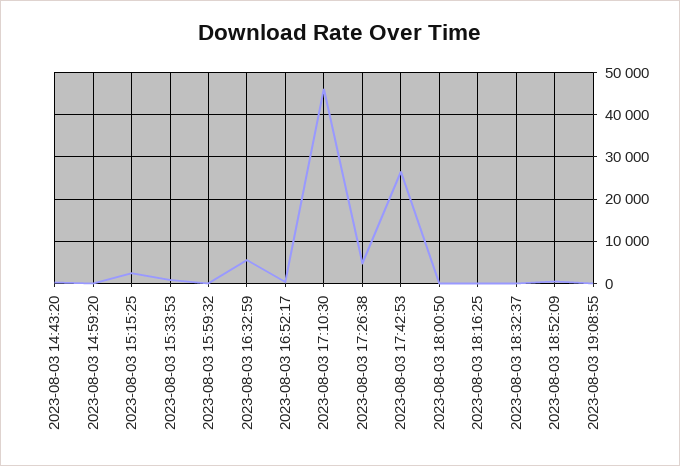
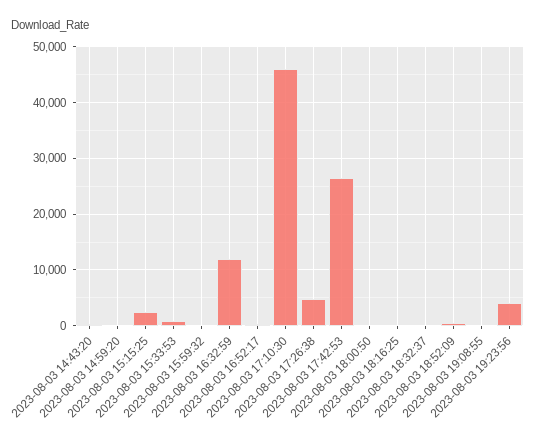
2023-08-03 16:32:59: 6000 -> 12000
2023-08-03 19:23:56: none -> 4000

